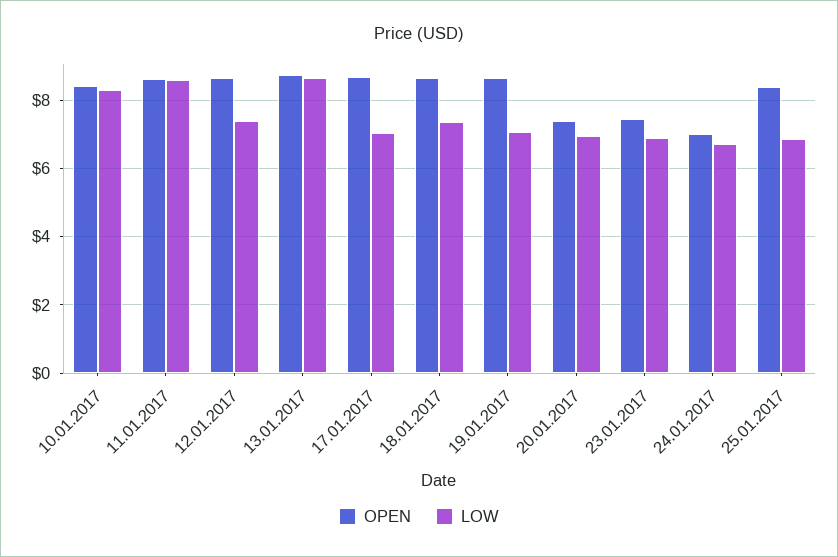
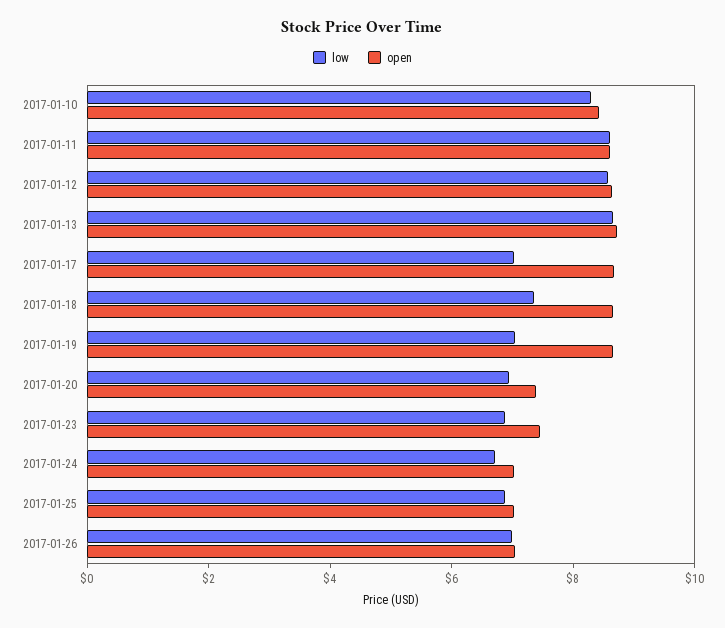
LOW, 12.01.2017: 7.4 -> 8.5
OPEN, 25.01.2017: 8.4 -> 7
LOW, 2017-01-26: none -> 7
OPEN, 2017-01-26: none -> 7

